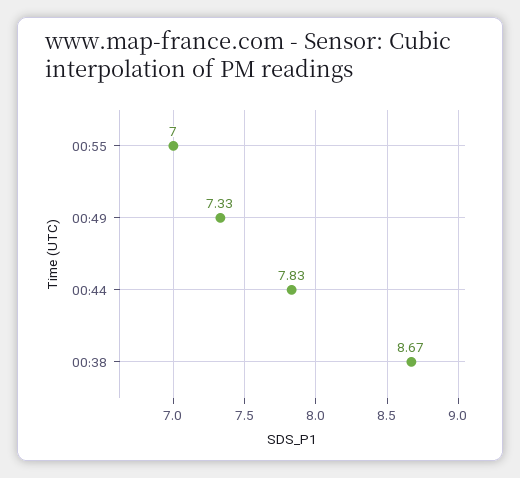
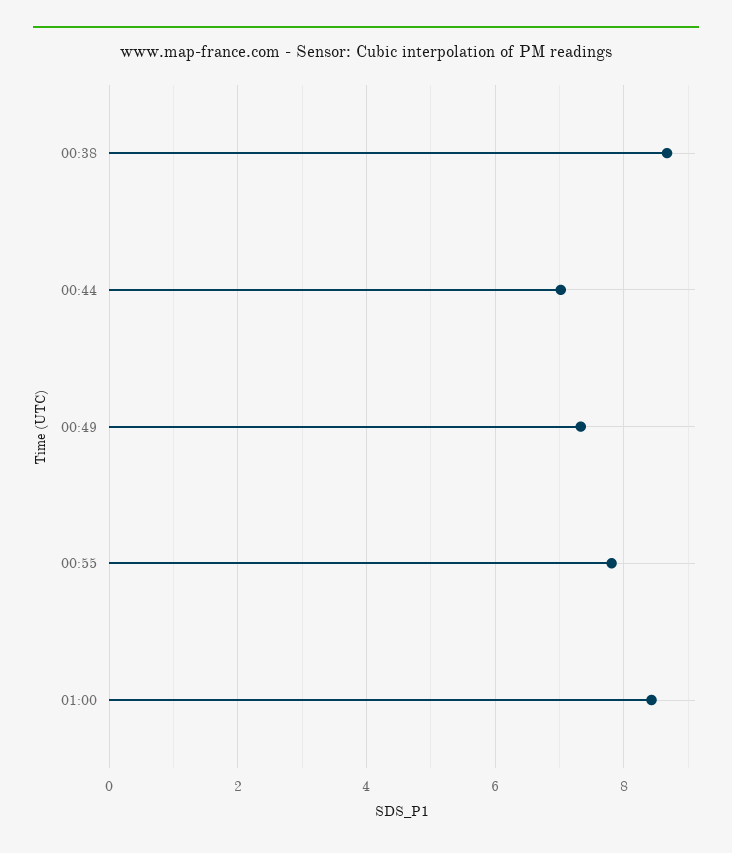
00:55: 7 -> 7.8
00:44: 7.83 -> 7
01:00: none -> 8.4

